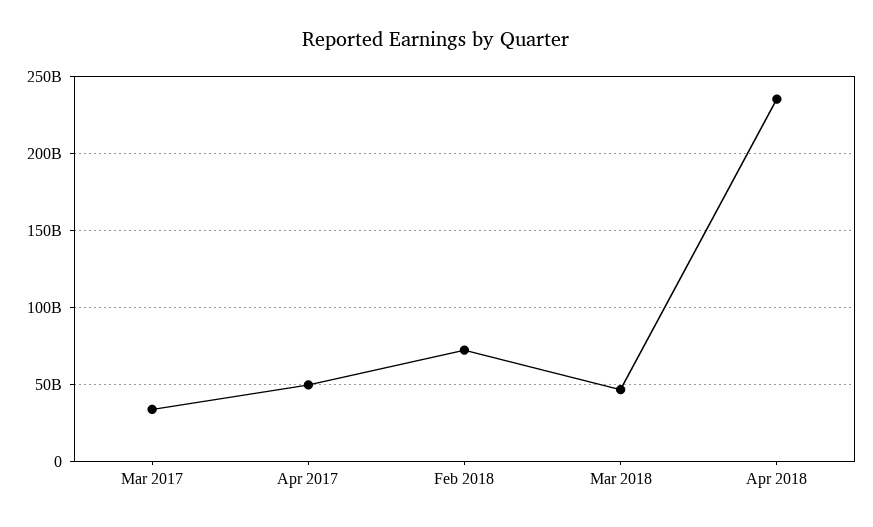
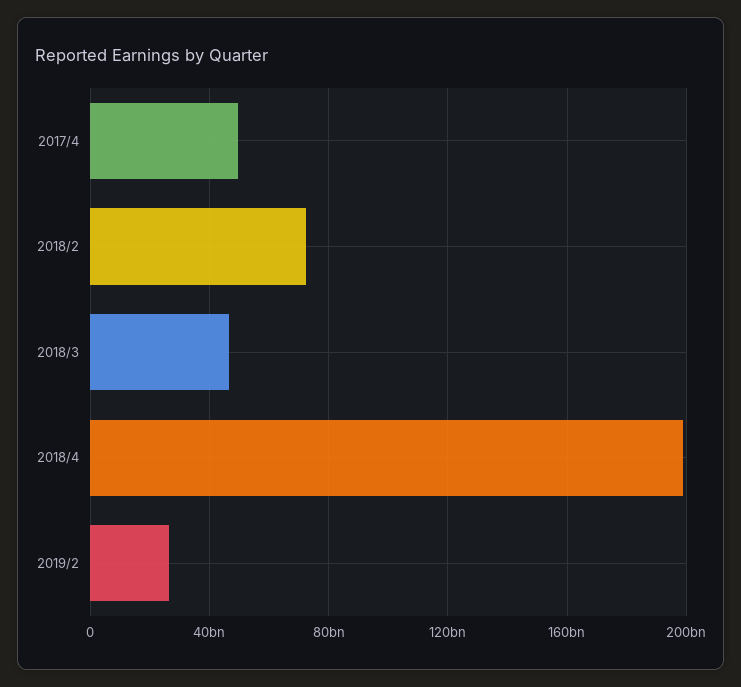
Mar 2017: 35000000000 -> none
Apr 2018: 235000000000 -> 200000000000
2019/2: none -> 25000000000

